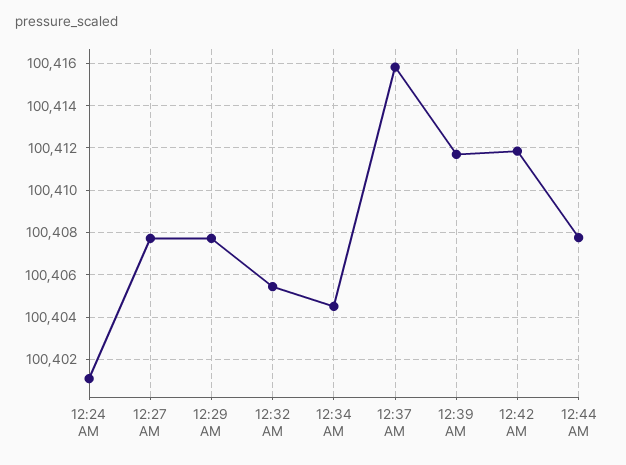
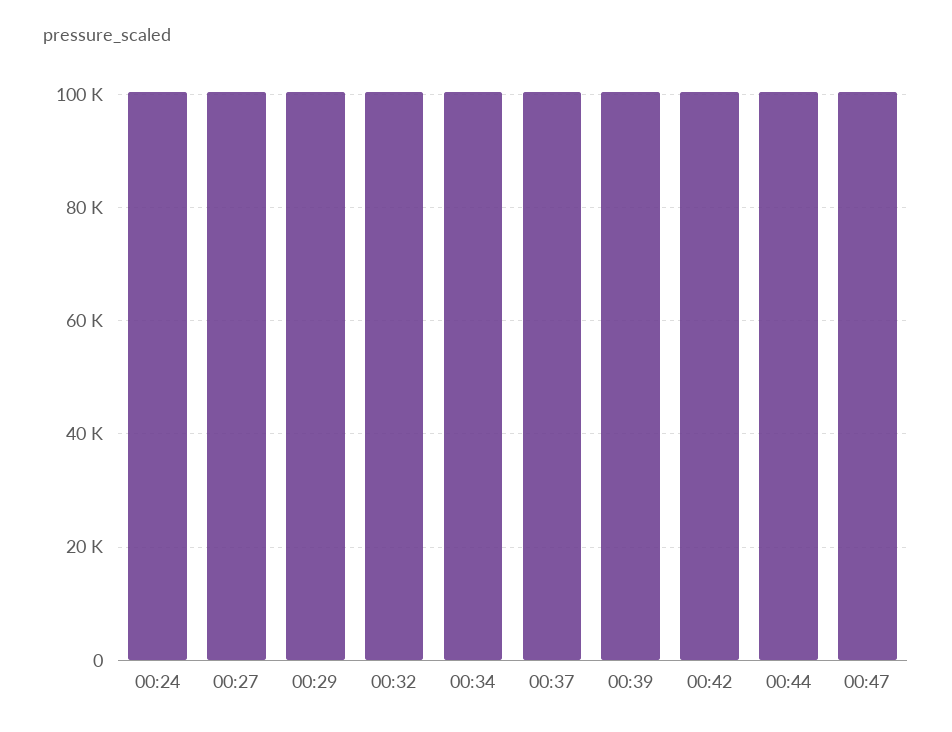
00:47: none -> 100000

